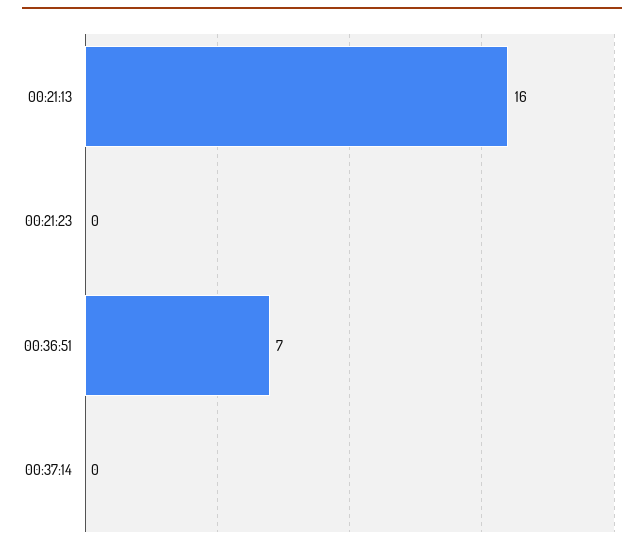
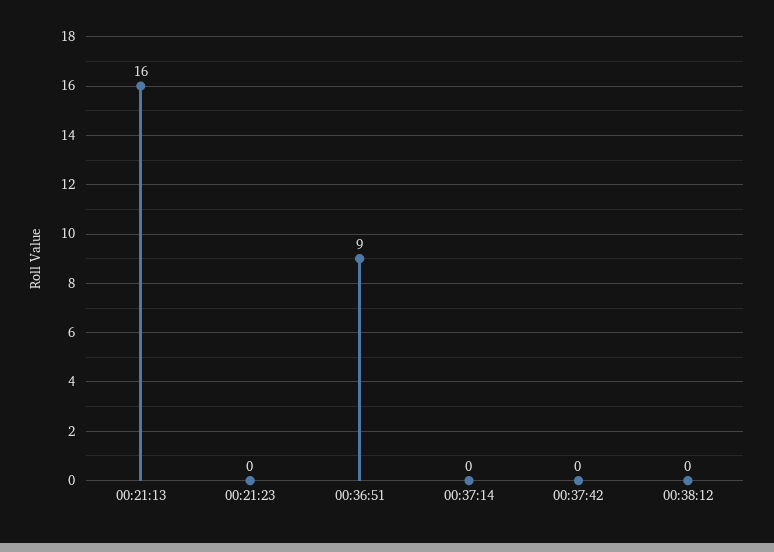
00:36:51: 7 -> 9
00:37:42: none -> 0
00:38:12: none -> 0

